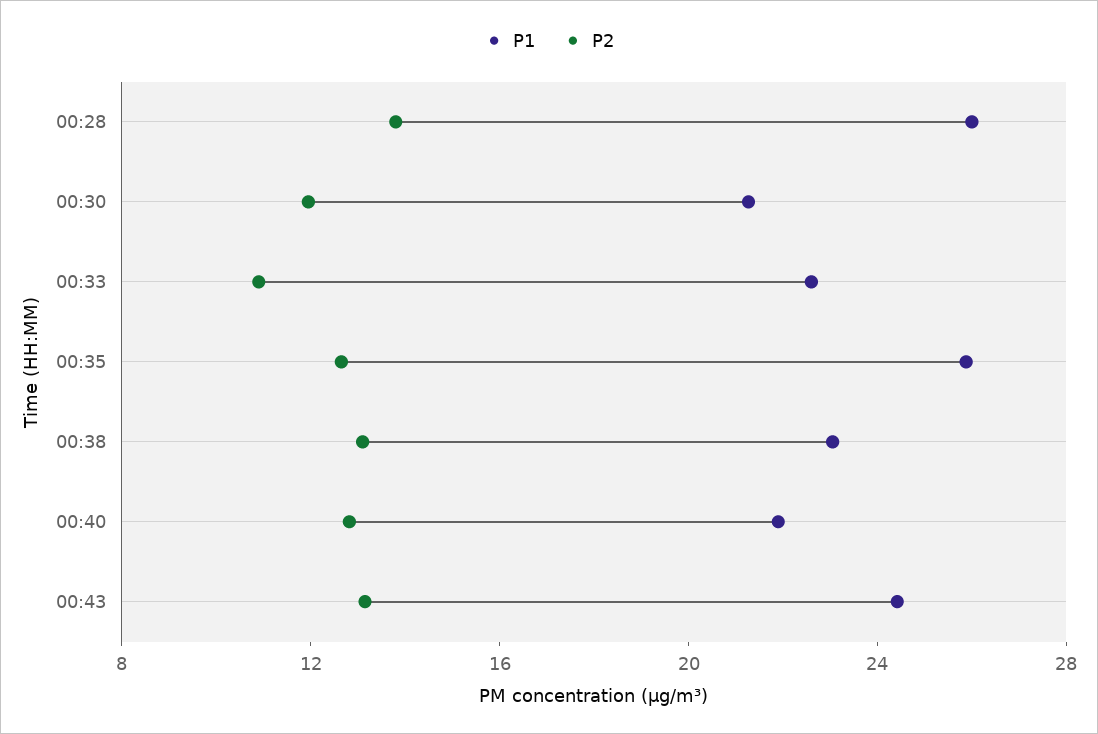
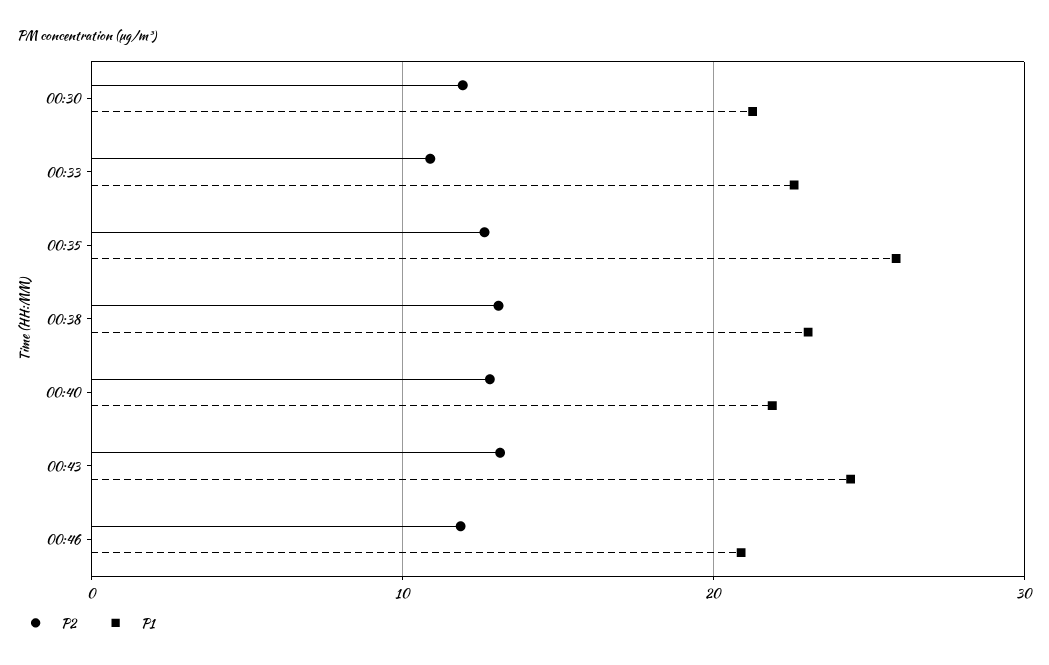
P1, 00:28: 26 -> none
P2, 00:28: 14 -> none
P2, 00:46: none -> 12
P1, 00:46: none -> 21

